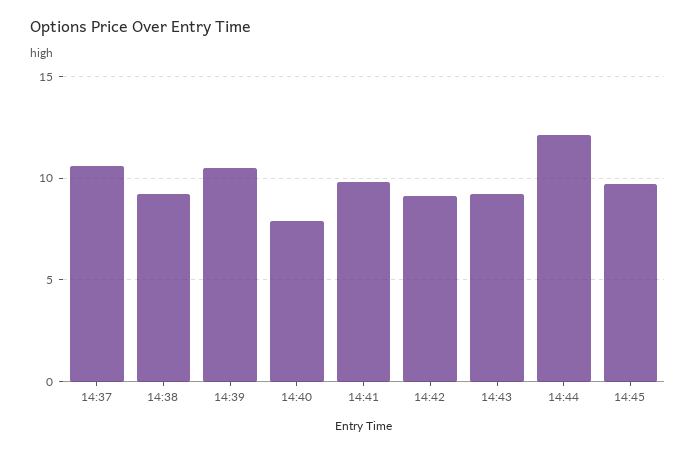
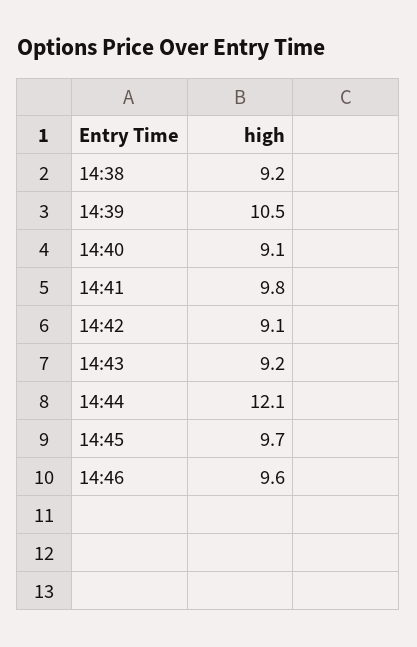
14:37: 10.5 -> none
14:40: 8 -> 9.1
14:46: none -> 9.6

